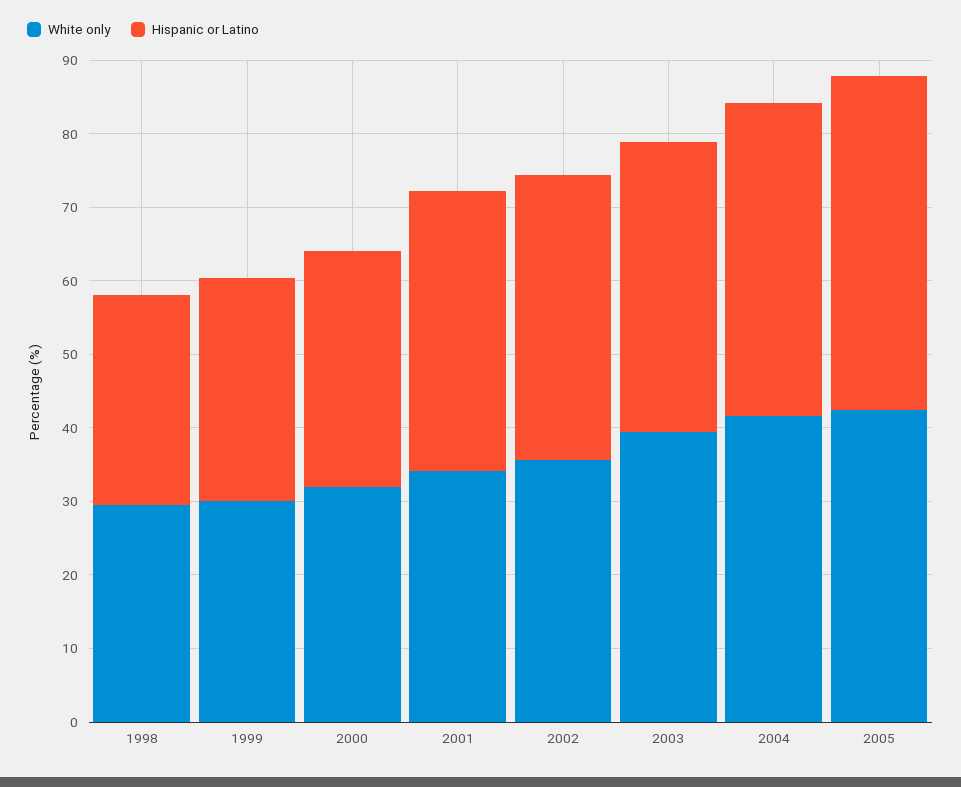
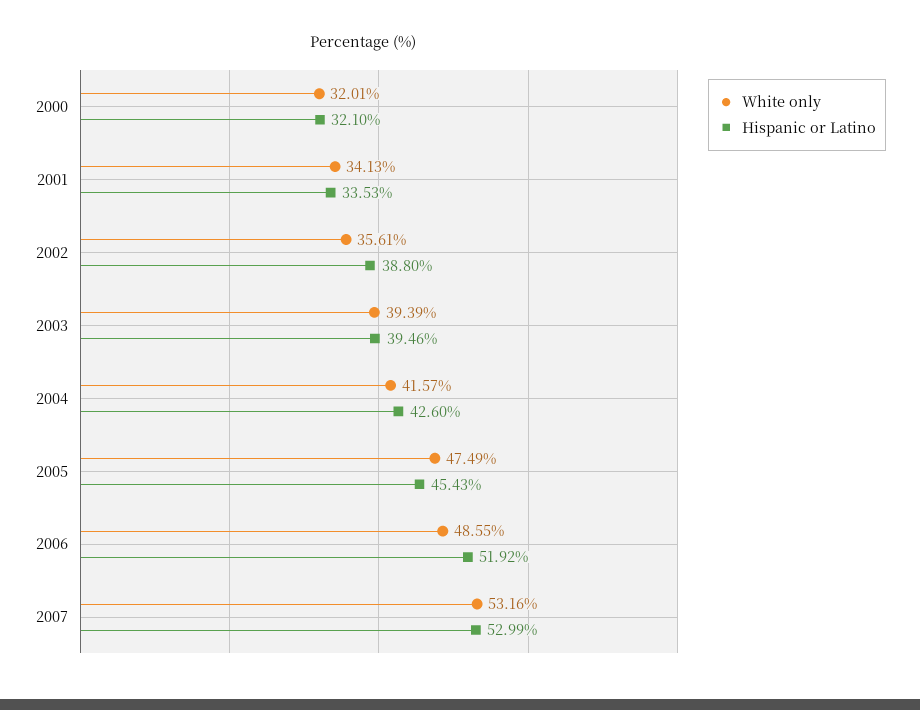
White only, 1998: 30 -> none
Hispanic or Latino, 1998: 28 -> none
White only, 1999: 30 -> none
Hispanic or Latino, 1999: 30 -> none
Hispanic or Latino, 2001: 38 -> 33.53
White only, 2005: 42 -> 47.49
White only, 2006: none -> 48.55
Hispanic or Latino, 2006: none -> 51.92
White only, 2007: none -> 53.16
Hispanic or Latino, 2007: none -> 52.99

